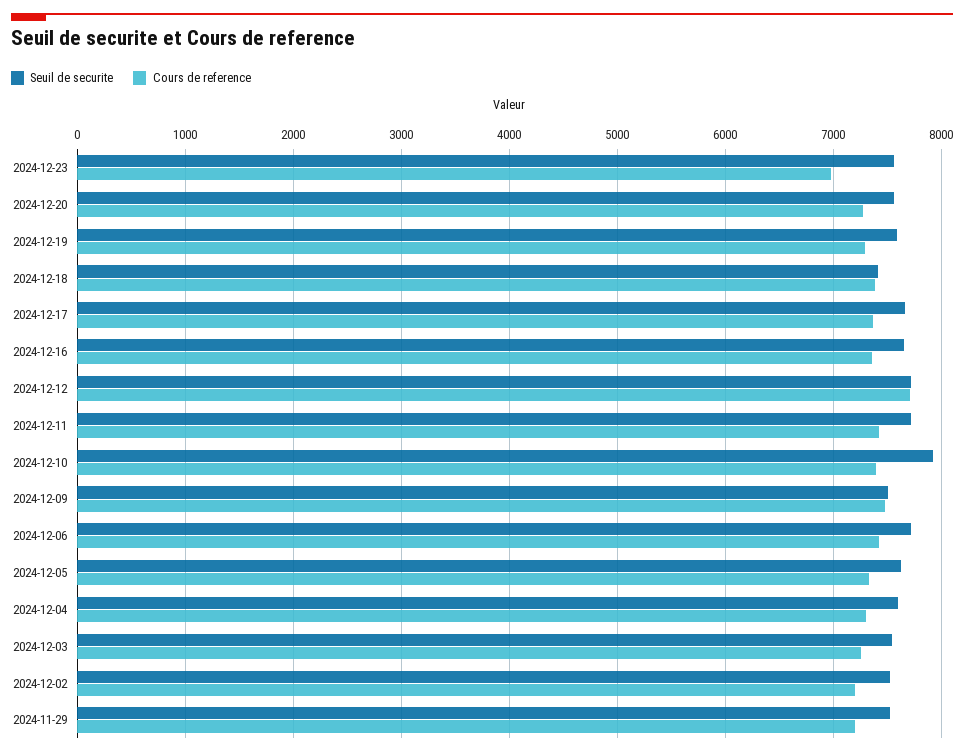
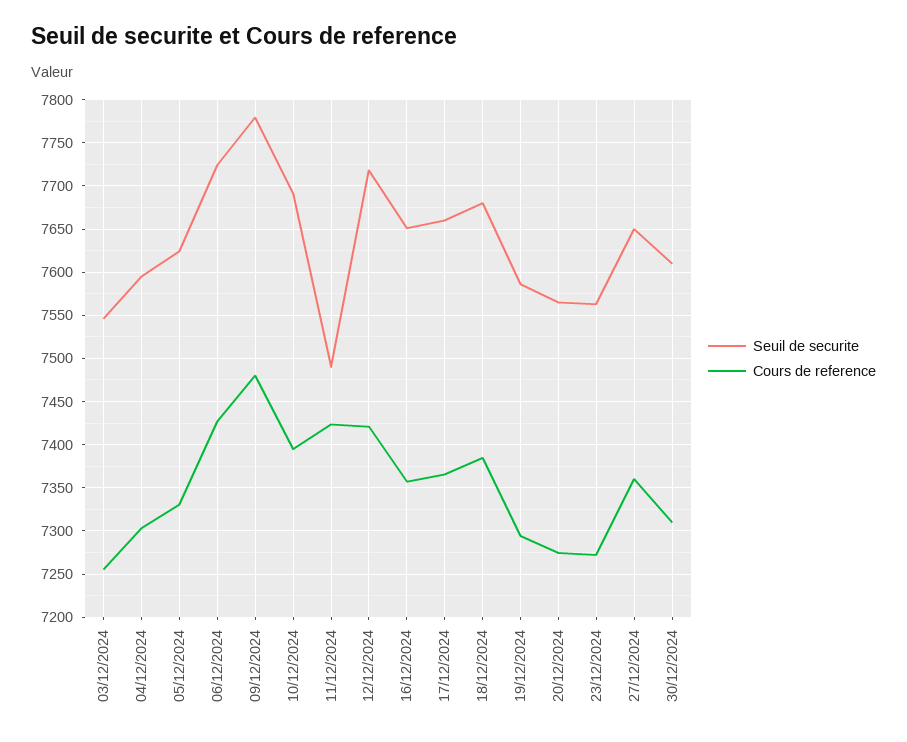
Cours de reference, 2024-12-23: 7000 -> 7270
Seuil de securite, 2024-12-18: 7400 -> 7680
Cours de reference, 2024-12-12: 7700 -> 7420
Seuil de securite, 2024-12-11: 7700 -> 7490
Seuil de securite, 2024-12-10: 7900 -> 7690
Seuil de securite, 2024-12-09: 7500 -> 7780
Seuil de securite, 2024-12-02: 7500 -> none
Cours de reference, 2024-12-02: 7200 -> none
Seuil de securite, 2024-11-29: 7500 -> none
Cours de reference, 2024-11-29: 7200 -> none
Seuil de securite, 27/12/2024: none -> 7650
Cours de reference, 27/12/2024: none -> 7360
Seuil de securite, 30/12/2024: none -> 7610
Cours de reference, 30/12/2024: none -> 7310

